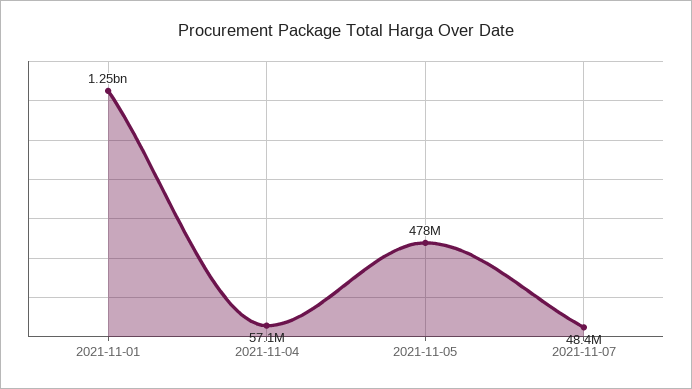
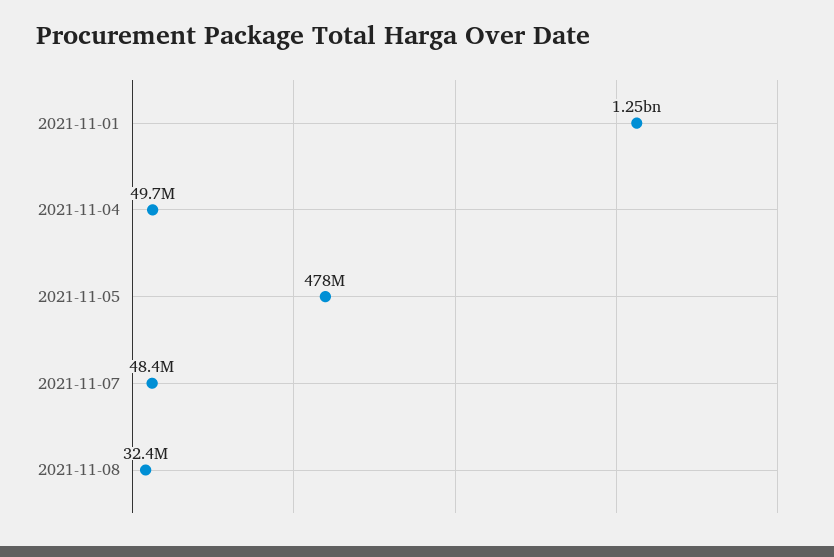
2021-11-04: 57100000 -> 49700000
2021-11-08: none -> 32400000

